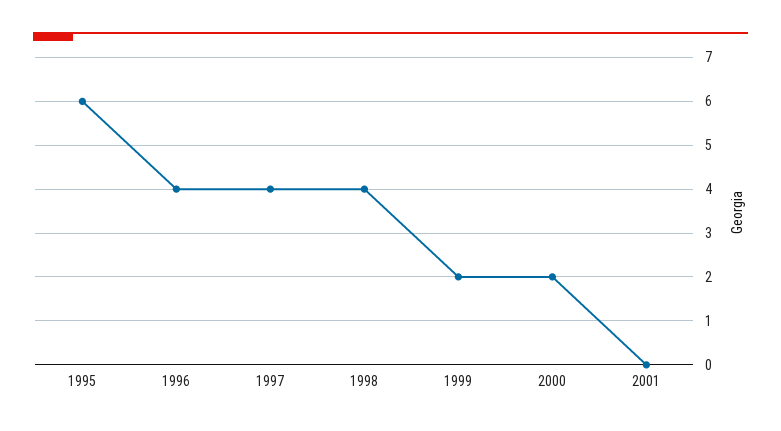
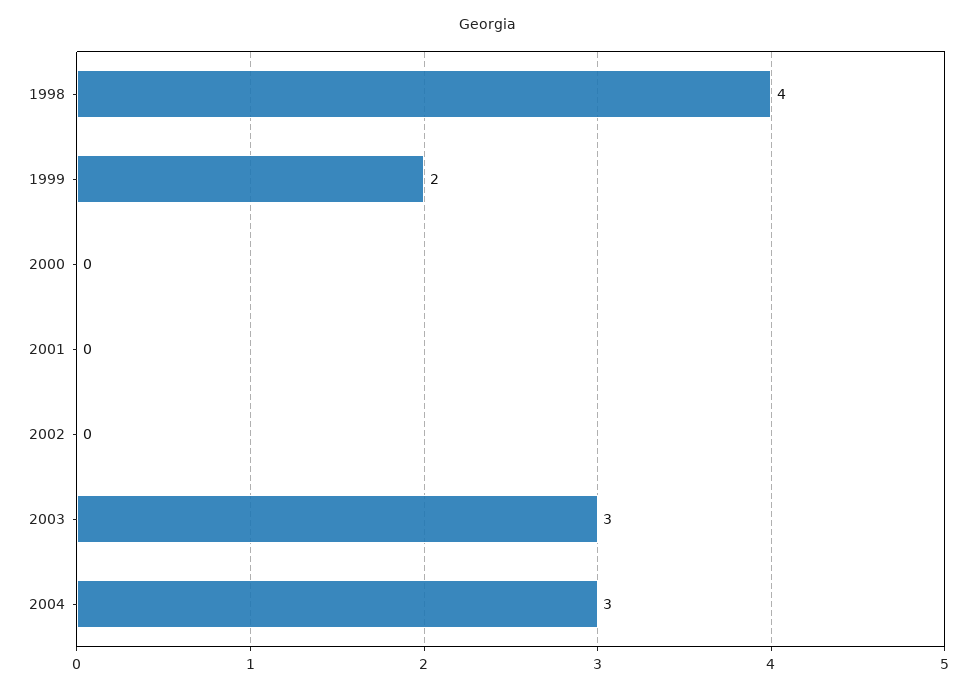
1995: 6 -> none
1996: 4 -> none
1997: 4 -> none
2000: 2 -> 0
2002: none -> 0
2003: none -> 3
2004: none -> 3

